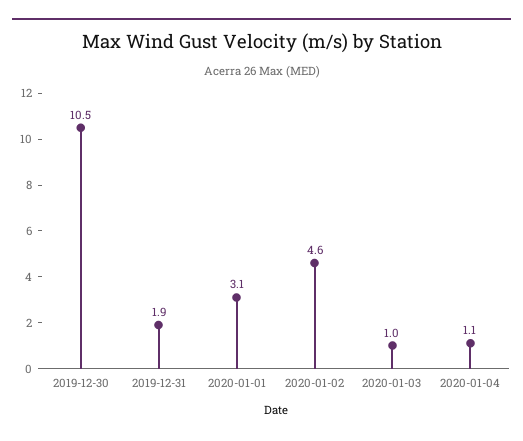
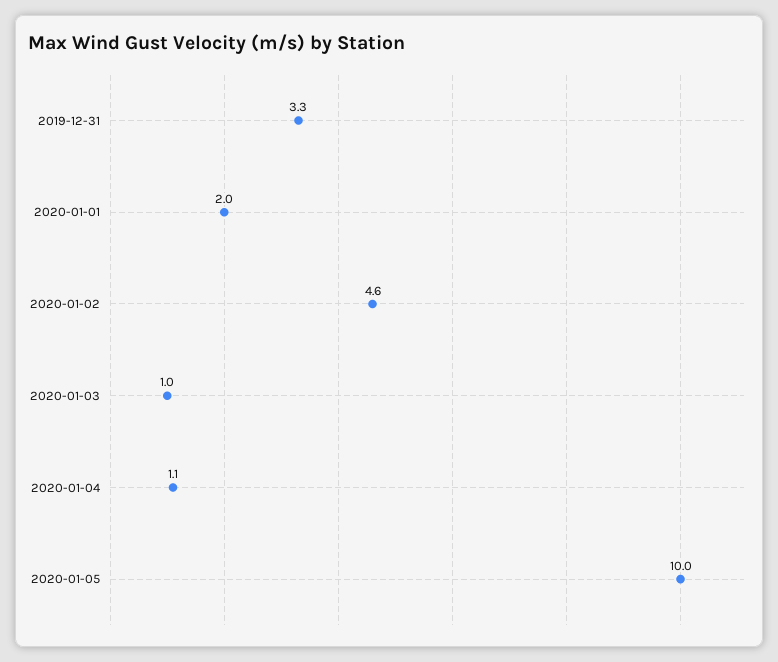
2019-12-30: 10.5 -> none
2019-12-31: 1.9 -> 3.3
2020-01-01: 3.1 -> 2
2020-01-05: none -> 10

